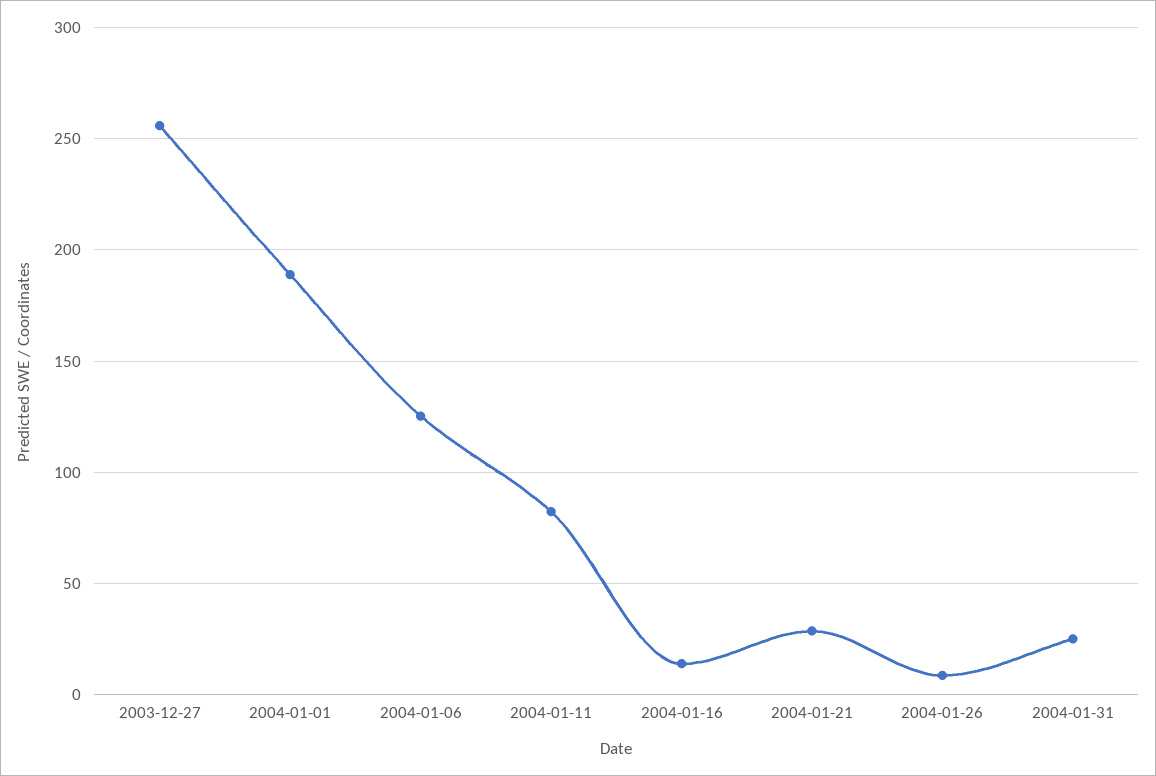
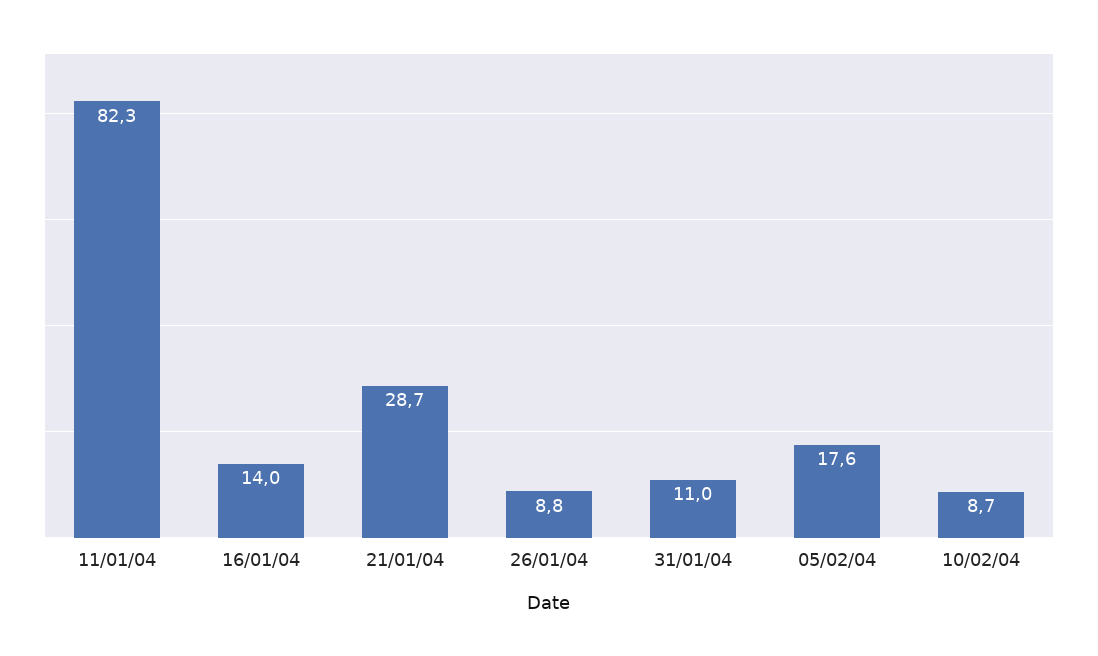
2003-12-27: 255 -> none
2004-01-01: 190 -> none
2004-01-06: 125 -> none
2004-01-31: 25 -> 11
05/02/04: none -> 17.6
10/02/04: none -> 8.7

